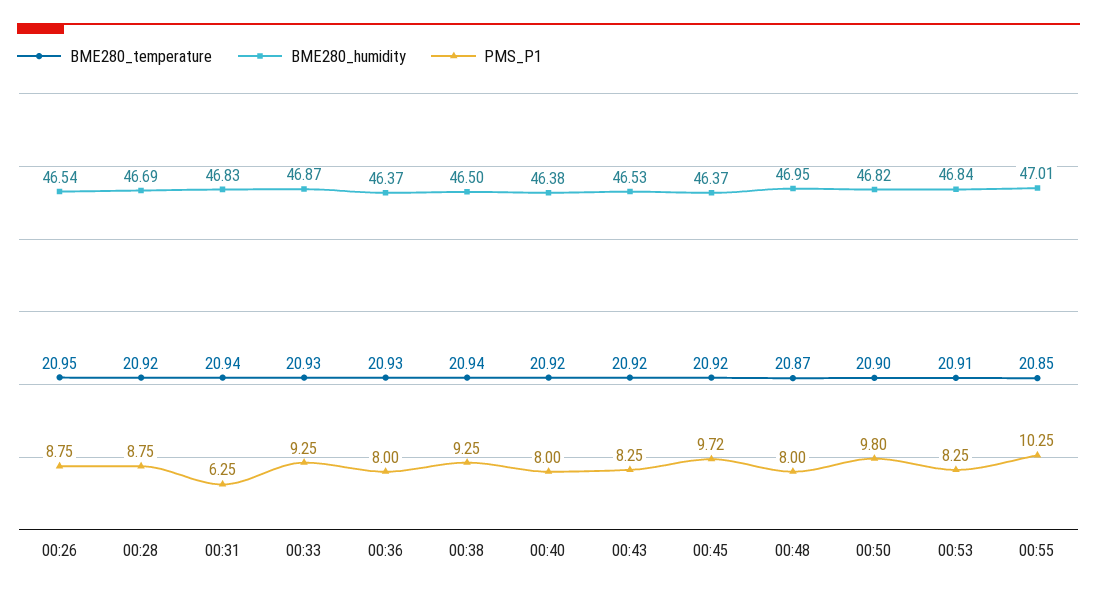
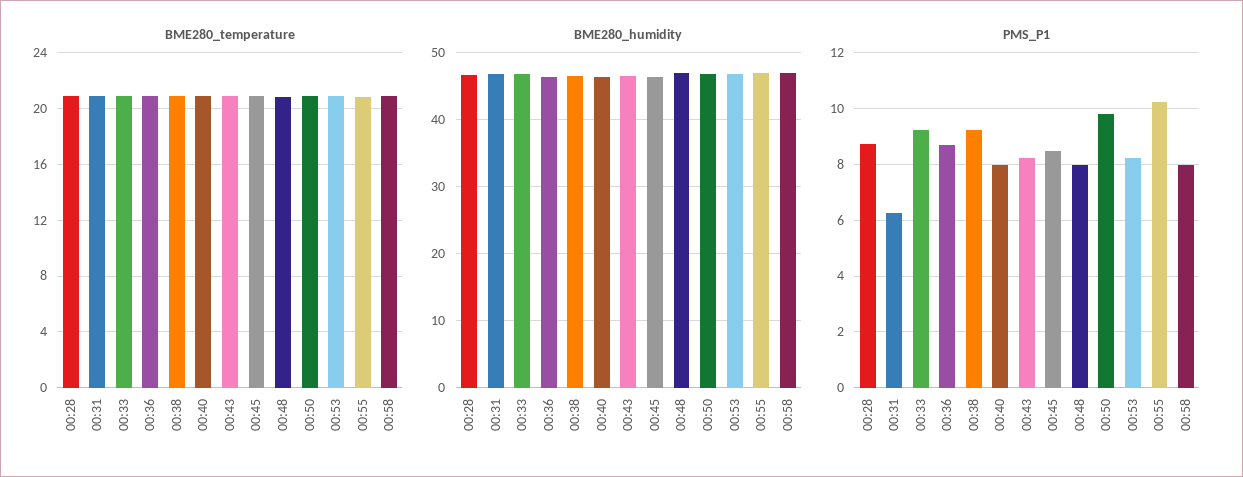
BME280_temperature, 00:26: 20.95 -> none
BME280_humidity, 00:26: 46.54 -> none
PMS_P1, 00:26: 8.75 -> none
PMS_P1, 00:36: 8 -> 8.75
PMS_P1, 00:45: 9.72 -> 8.5
BME280_temperature, 00:58: none -> 21
BME280_humidity, 00:58: none -> 47
PMS_P1, 00:58: none -> 8

